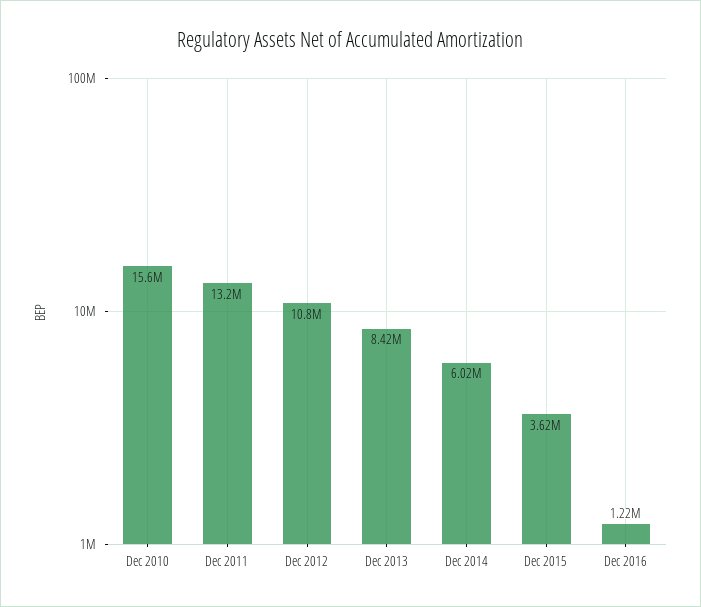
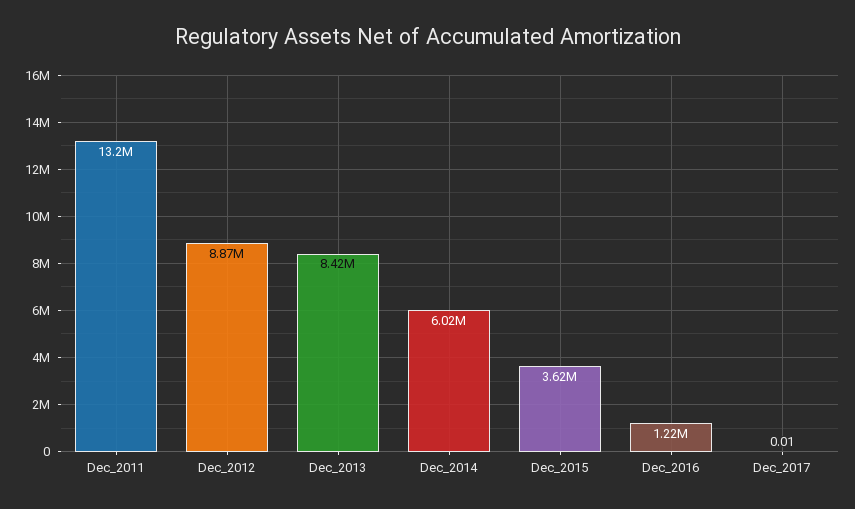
Dec 2010: 15600000 -> none
Dec 2012: 10800000 -> 8870000
Dec_2017: none -> 0.01

